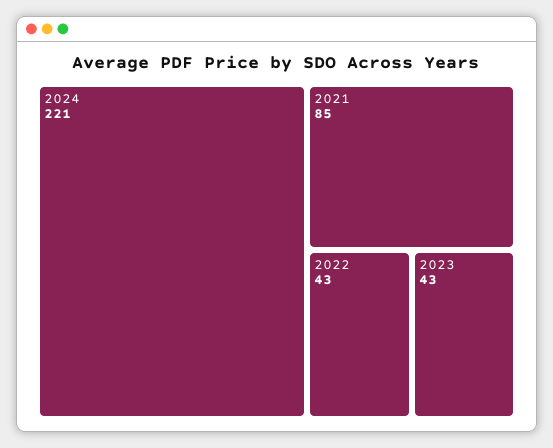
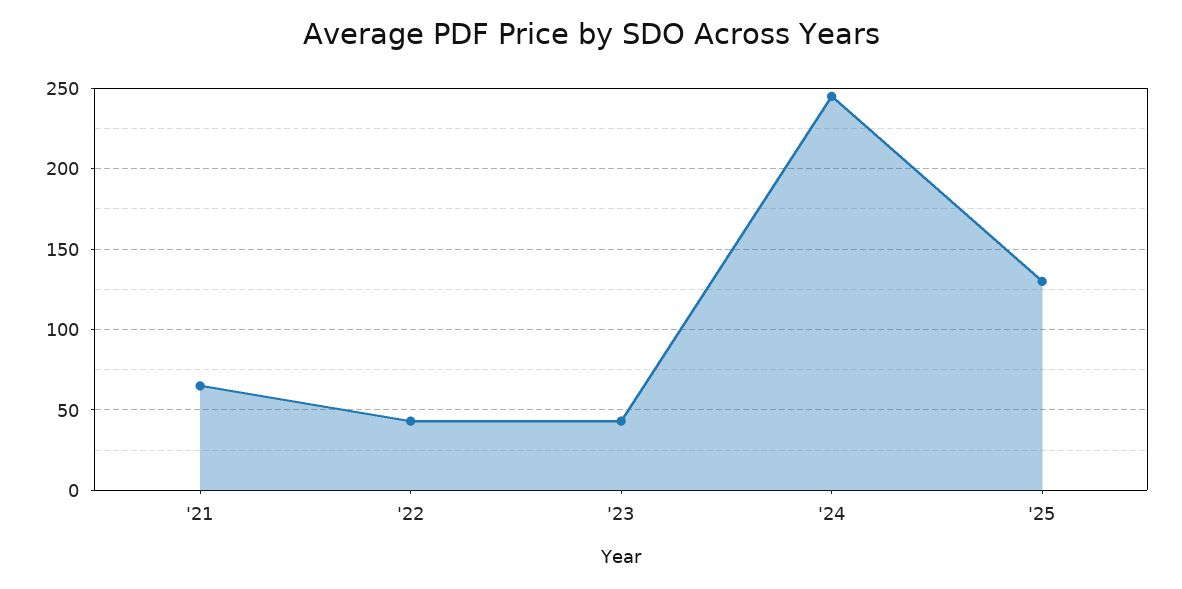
2024: 221 -> 245
2021: 85 -> 65
'25: none -> 130

